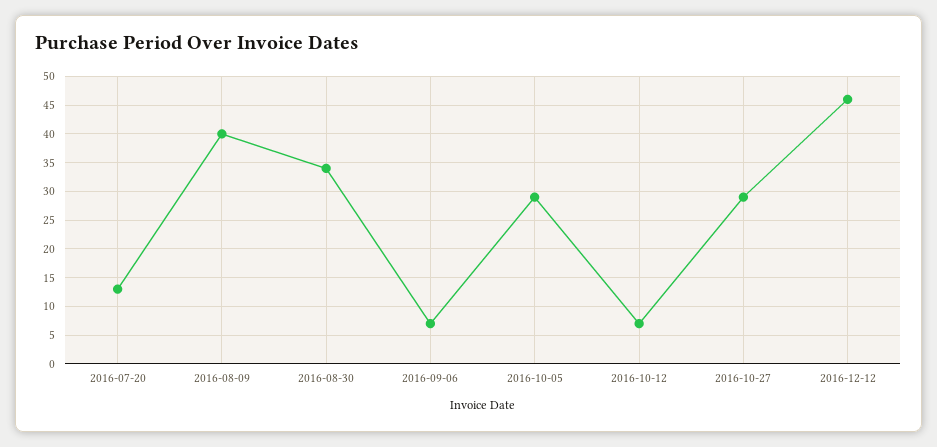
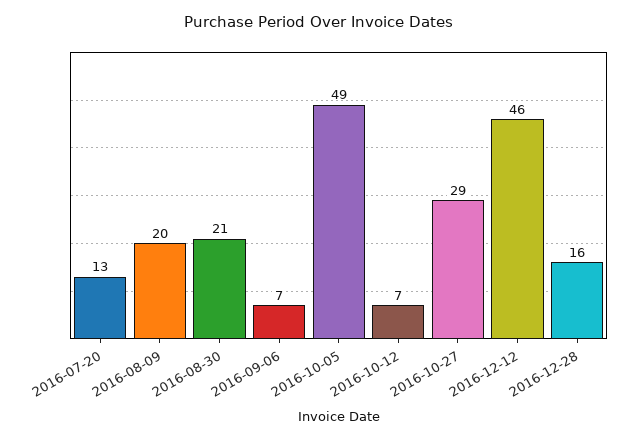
2016-08-09: 40 -> 20
2016-08-30: 35 -> 21
2016-10-05: 30 -> 49
2016-12-28: none -> 16

